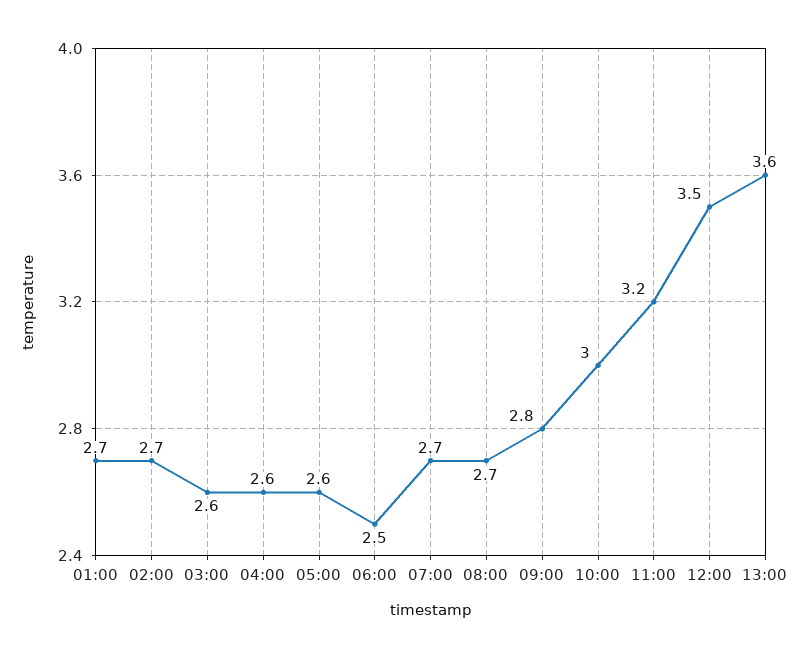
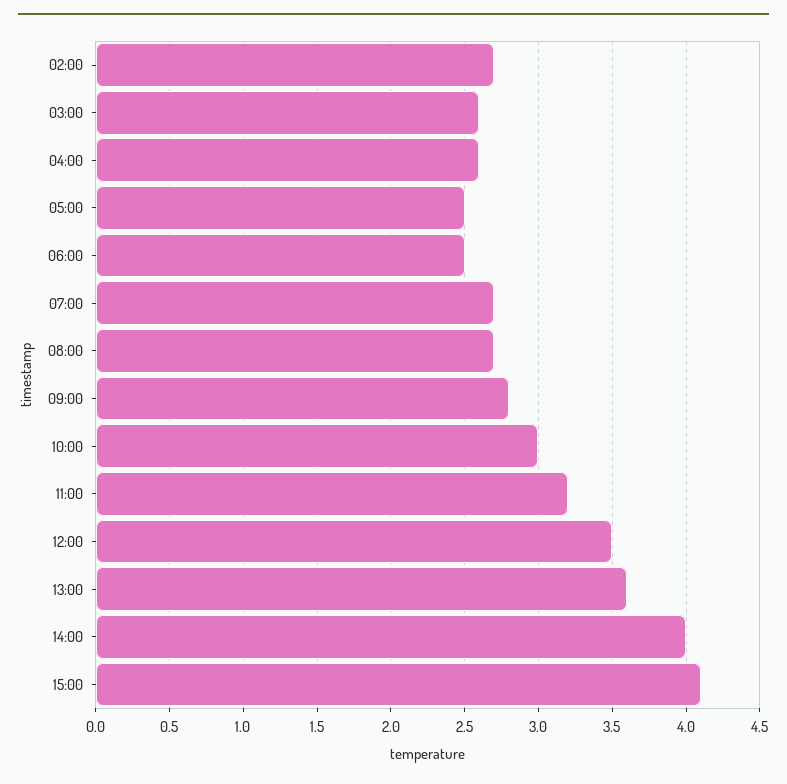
01:00: 2.7 -> none
05:00: 2.6 -> 2.5
14:00: none -> 4
15:00: none -> 4.1

